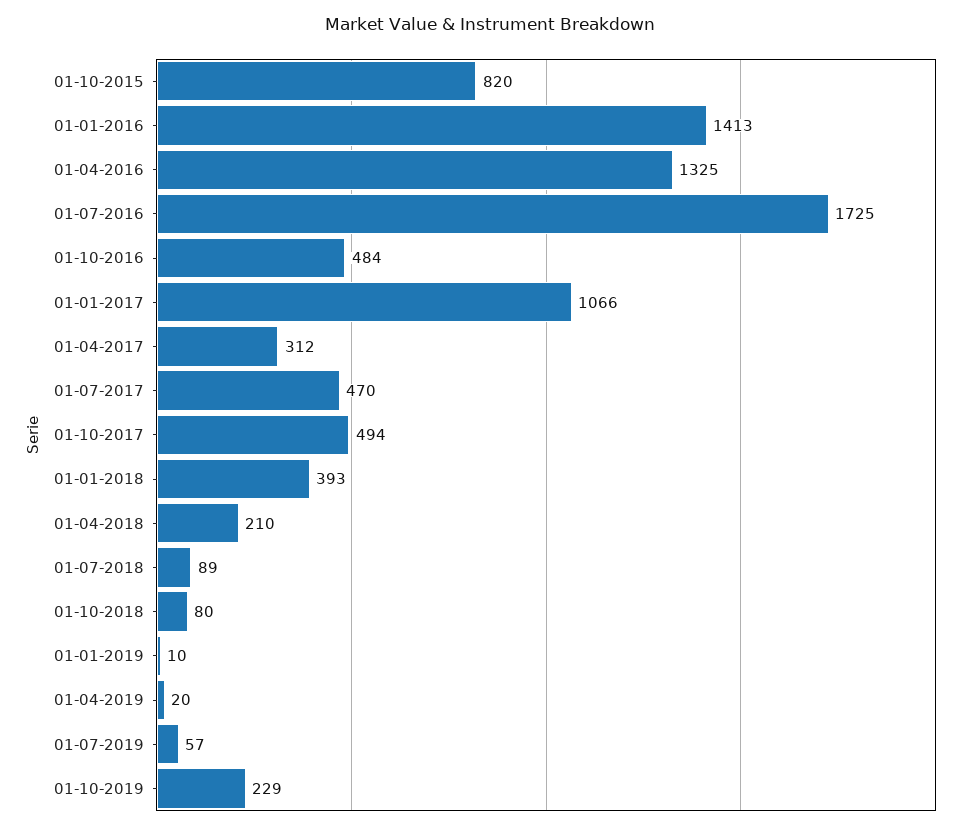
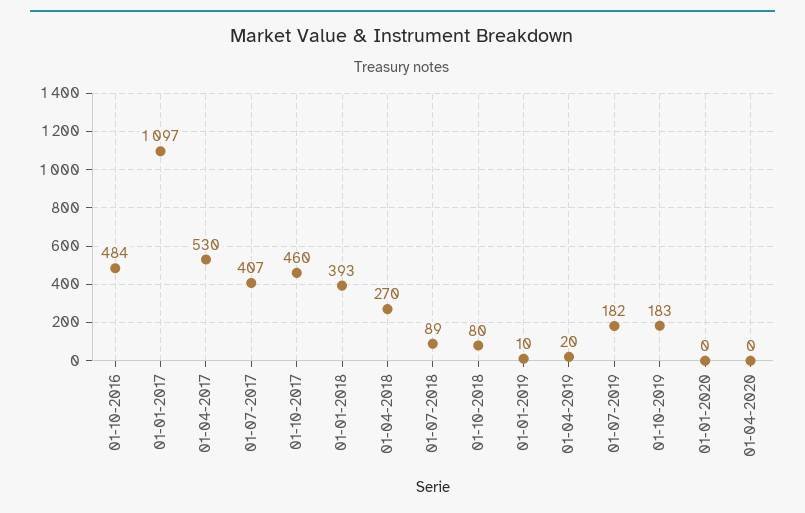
01-10-2015: 820 -> none
01-01-2016: 1413 -> none
01-04-2016: 1325 -> none
01-07-2016: 1725 -> none
01-01-2017: 1066 -> 1097
01-04-2017: 312 -> 530
01-07-2017: 470 -> 407
01-10-2017: 494 -> 460
01-04-2018: 210 -> 270
01-07-2019: 57 -> 182
01-10-2019: 229 -> 183
01-01-2020: none -> 0
01-04-2020: none -> 0

